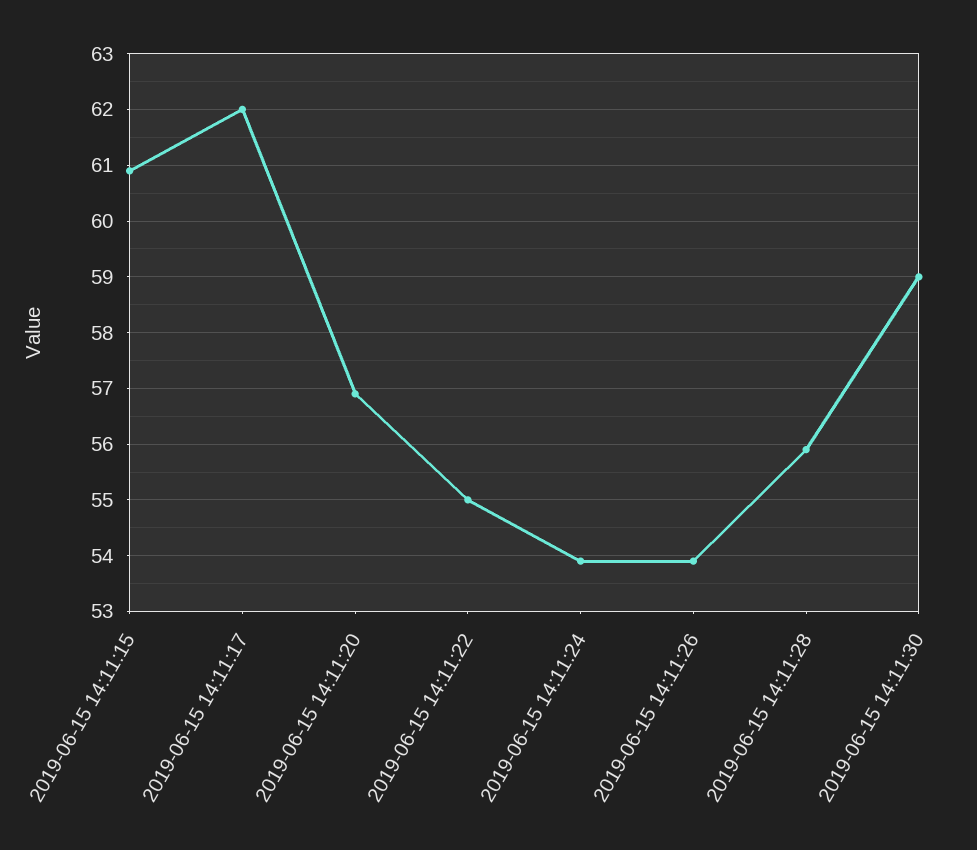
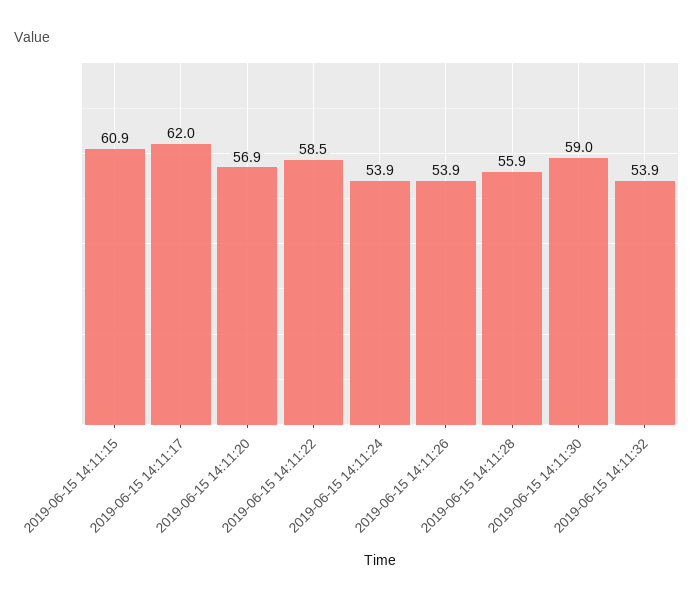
2019-06-15 14:11:22: 55 -> 58.5
2019-06-15 14:11:32: none -> 53.9

